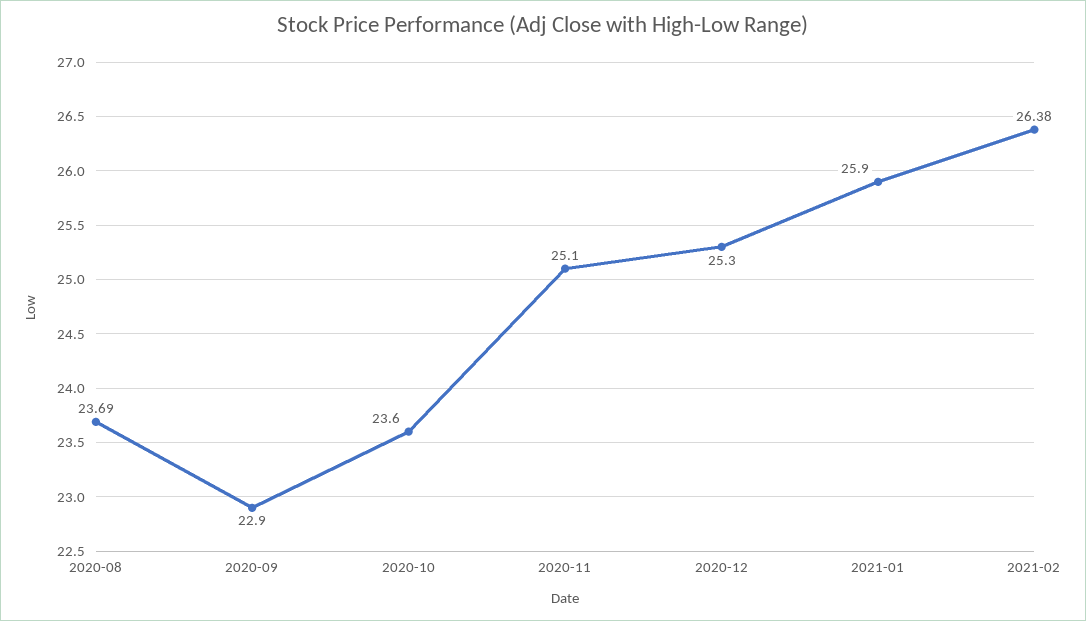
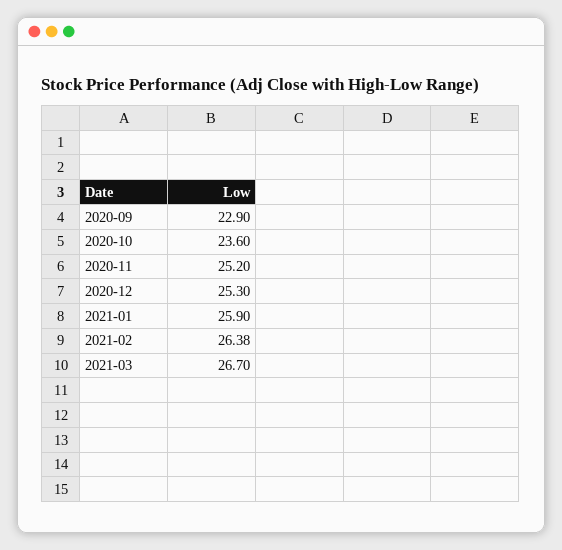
2020-08: 23.69 -> none
2020-11: 25.1 -> 25.2
2021-03: none -> 26.7

